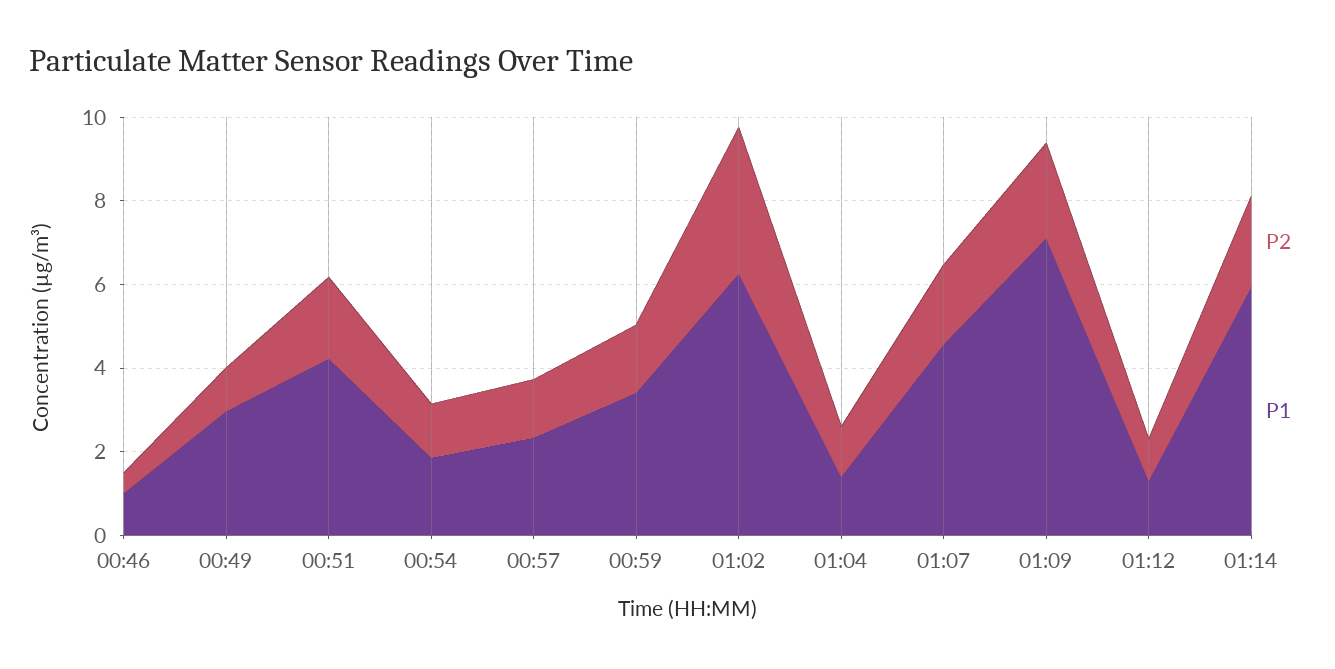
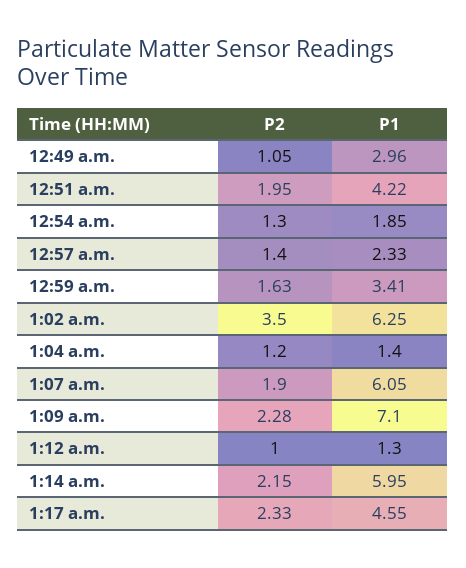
P2, 00:46: 0.5 -> none
P1, 00:46: 1 -> none
P1, 01:07: 4.5 -> 6.05
P2, 1:17 a.m.: none -> 2.33
P1, 1:17 a.m.: none -> 4.55

